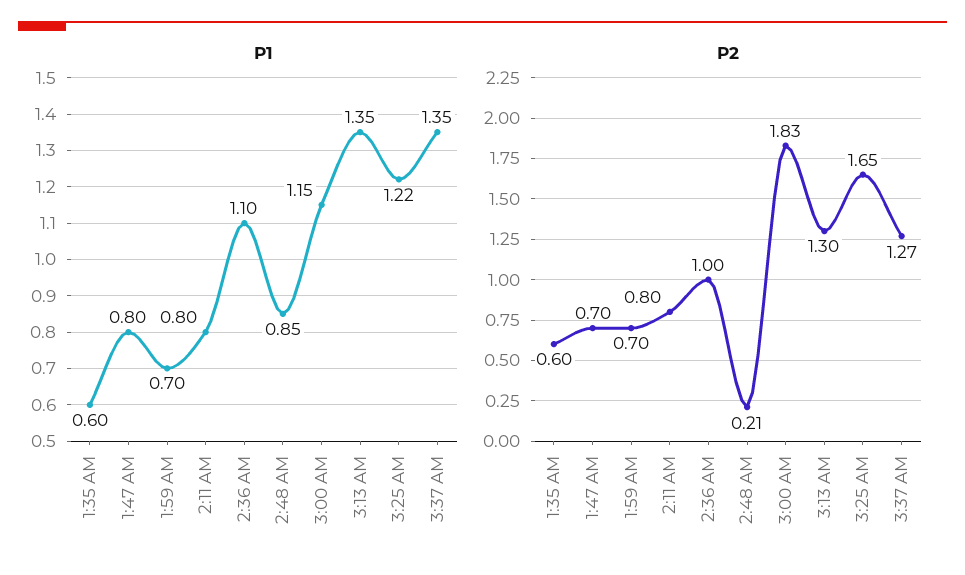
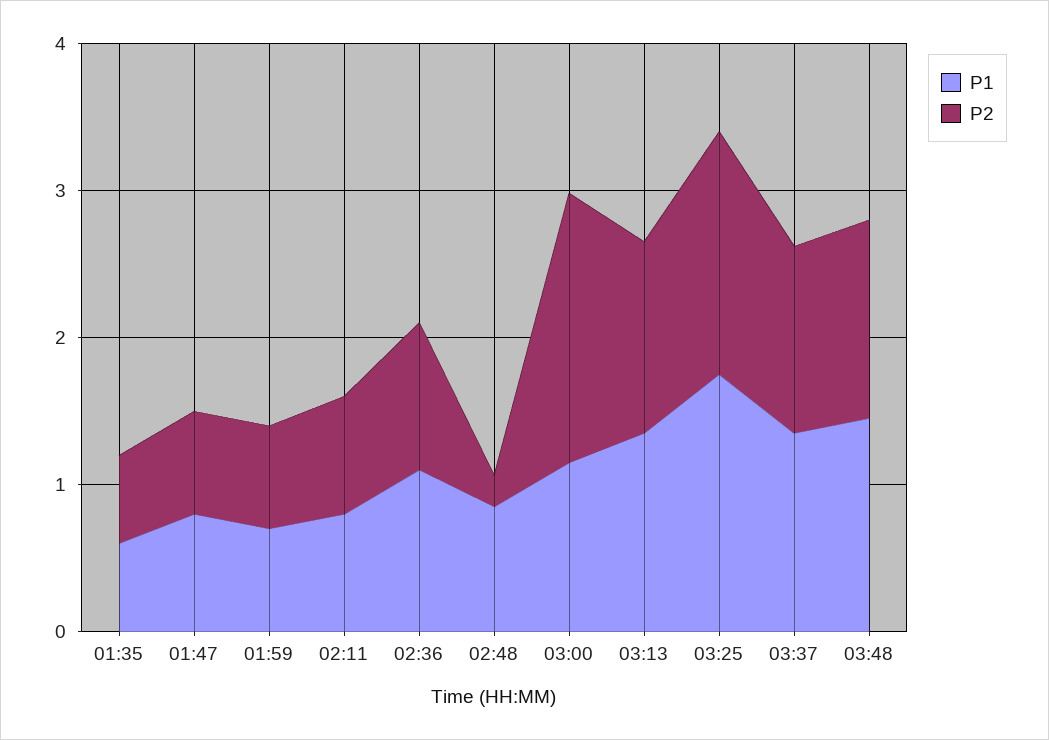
P1, 3:25 AM: 1.22 -> 1.8
P1, 03:48: none -> 1.4
P2, 03:48: none -> 1.4

